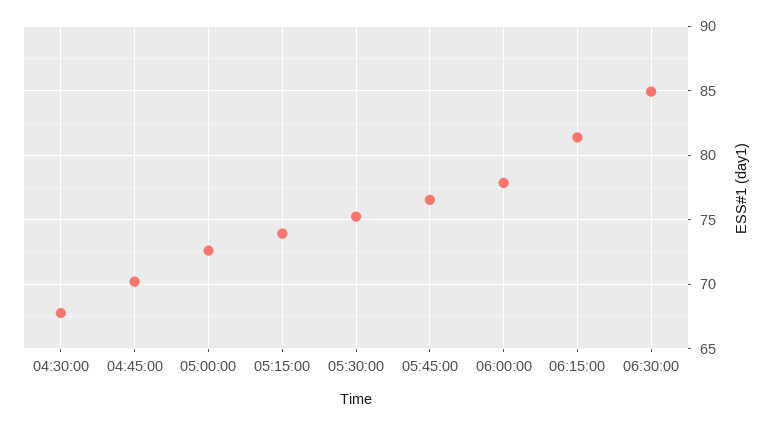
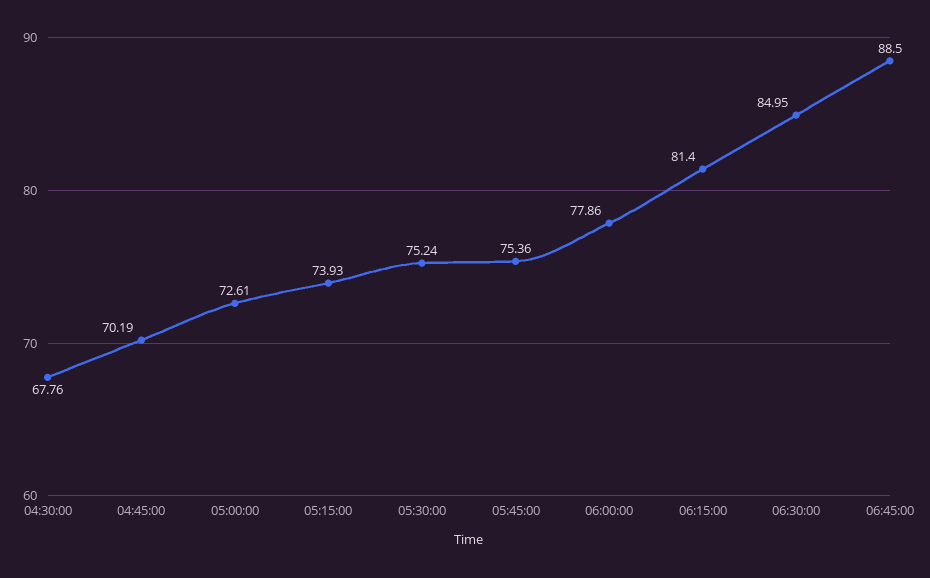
05:45:00: 76.5 -> 75.36
06:45:00: none -> 88.5

